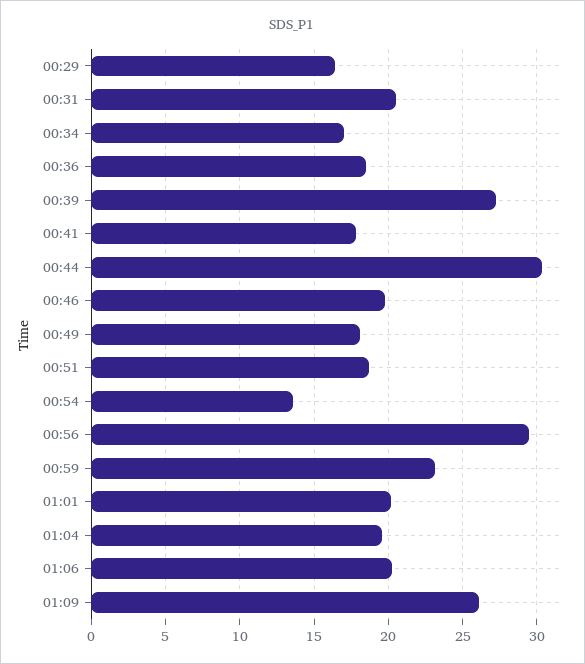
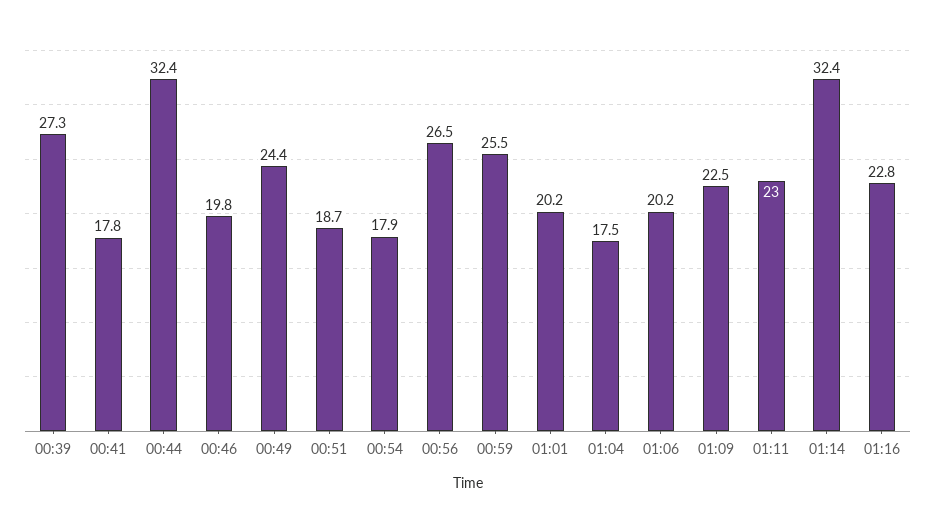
00:29: 16.5 -> none
00:31: 20.5 -> none
00:34: 17 -> none
00:36: 18.5 -> none
00:44: 30.5 -> 32.4
00:49: 18 -> 24.4
00:54: 13.5 -> 17.9
00:56: 29.5 -> 26.5
00:59: 23 -> 25.5
01:04: 19.5 -> 17.5
01:09: 26 -> 22.5
01:11: none -> 23
01:14: none -> 32.4
01:16: none -> 22.8

